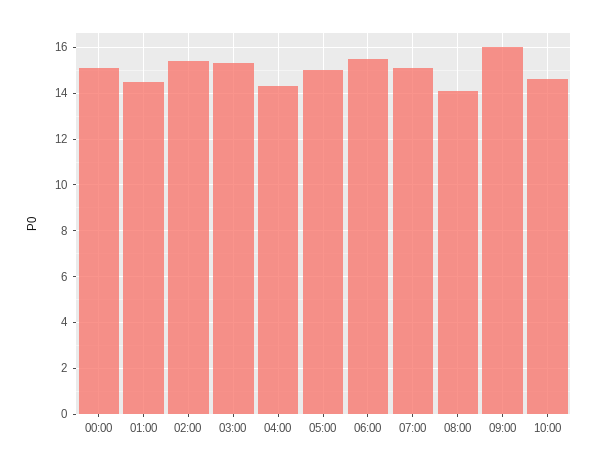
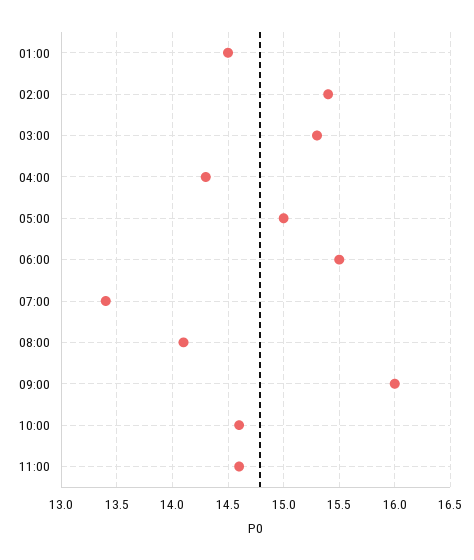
00:00: 15 -> none
07:00: 15 -> 13.4
11:00: none -> 14.6

